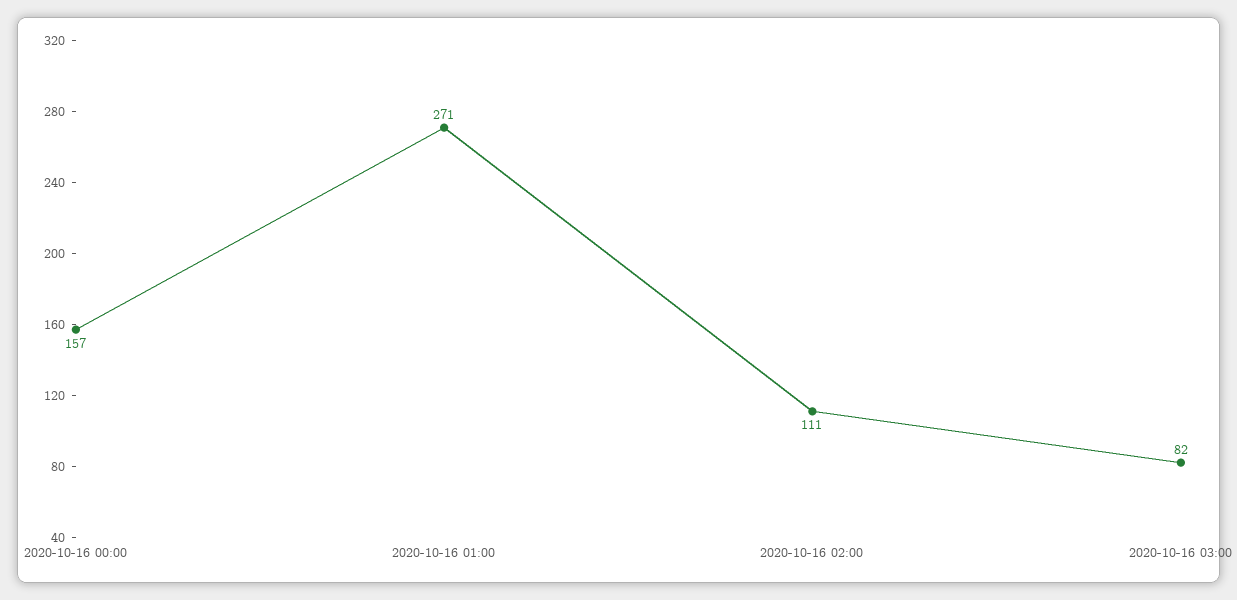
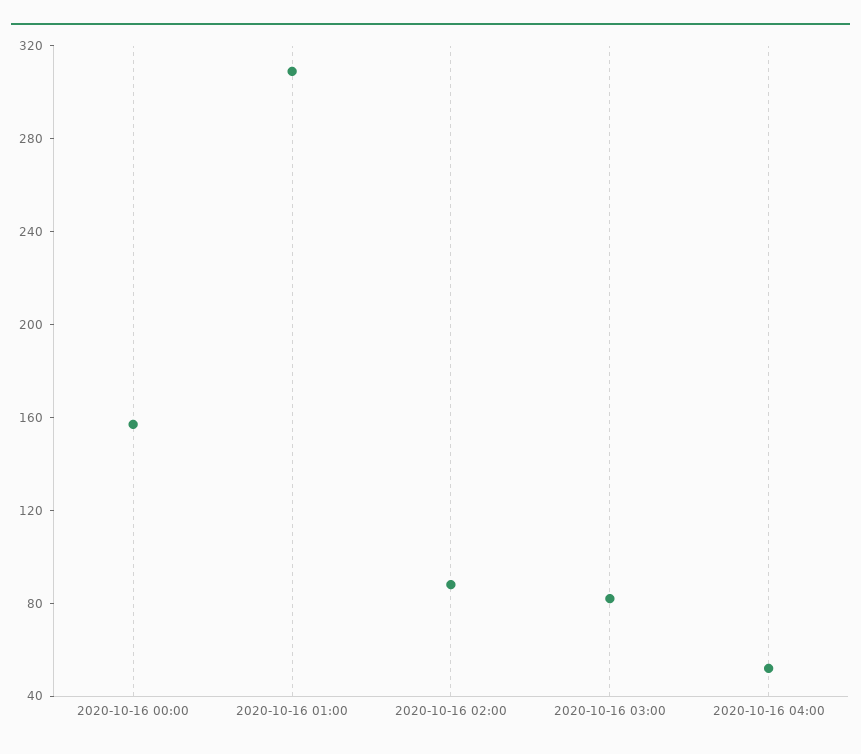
2020-10-16 01:00: 271 -> 310
2020-10-16 02:00: 111 -> 90
2020-10-16 04:00: none -> 50

